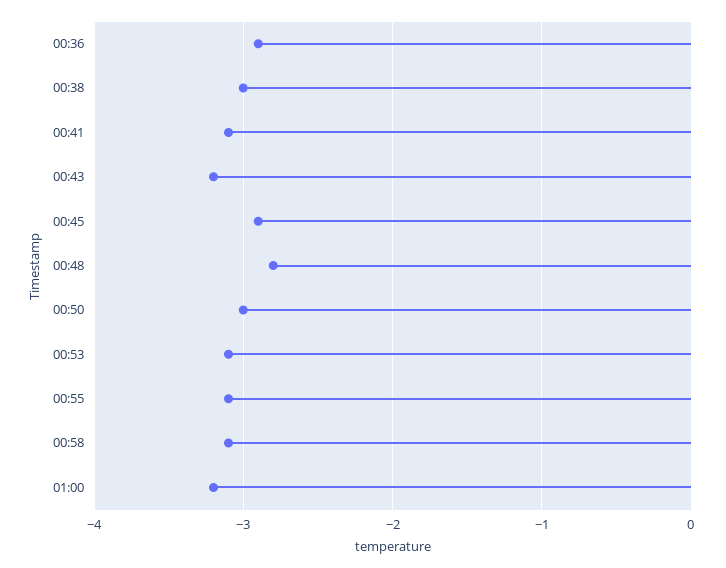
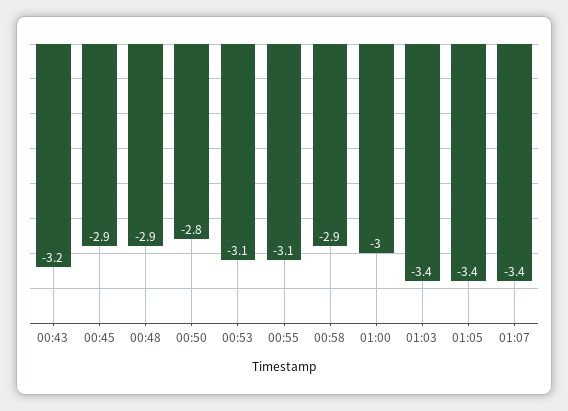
00:36: -2.9 -> none
00:38: -3 -> none
00:41: -3.1 -> none
00:48: -2.8 -> -2.9
00:50: -3 -> -2.8
00:58: -3.1 -> -2.9
01:00: -3.2 -> -3
01:03: none -> -3.4
01:05: none -> -3.4
01:07: none -> -3.4

